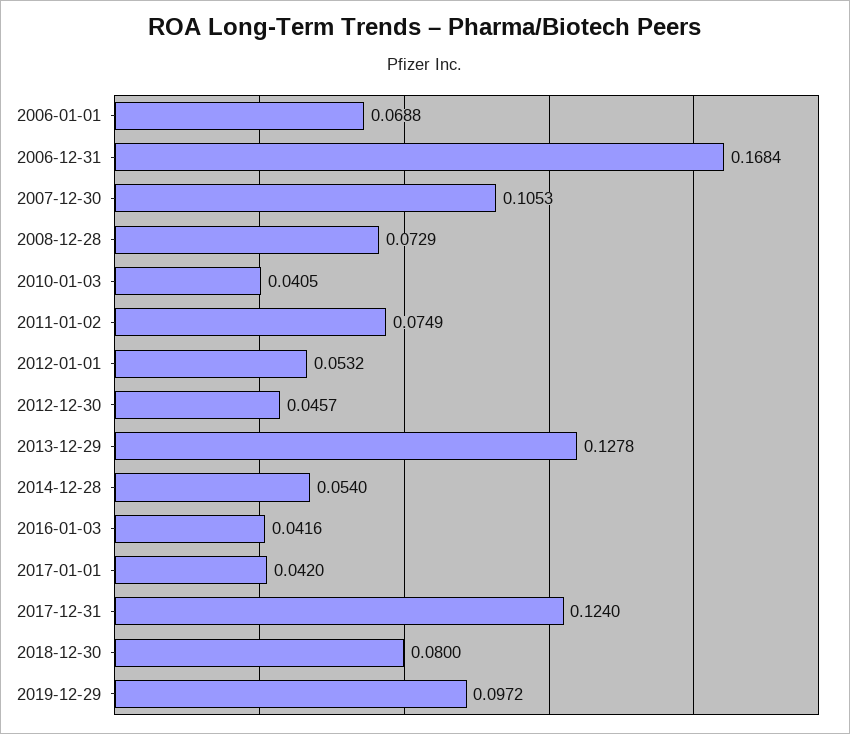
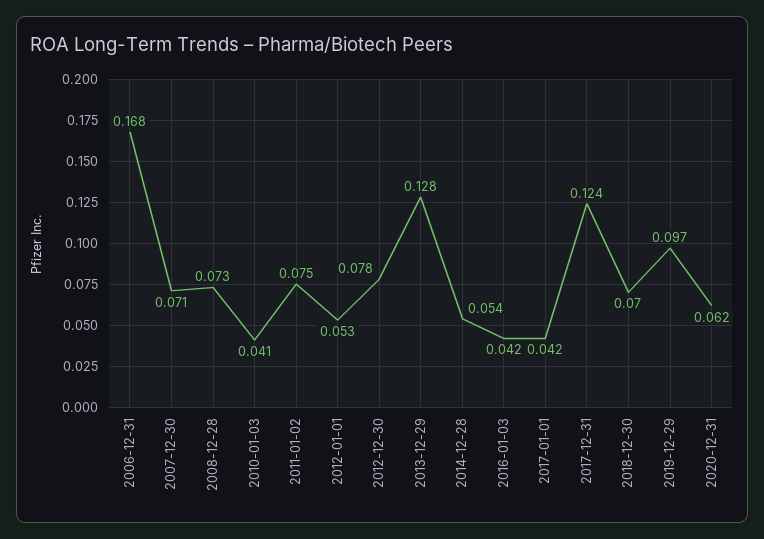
2006-01-01: 0.0688 -> none
2007-12-30: 0.1053 -> 0.071
2012-12-30: 0.0457 -> 0.078
2018-12-30: 0.08 -> 0.07
2020-12-31: none -> 0.062

